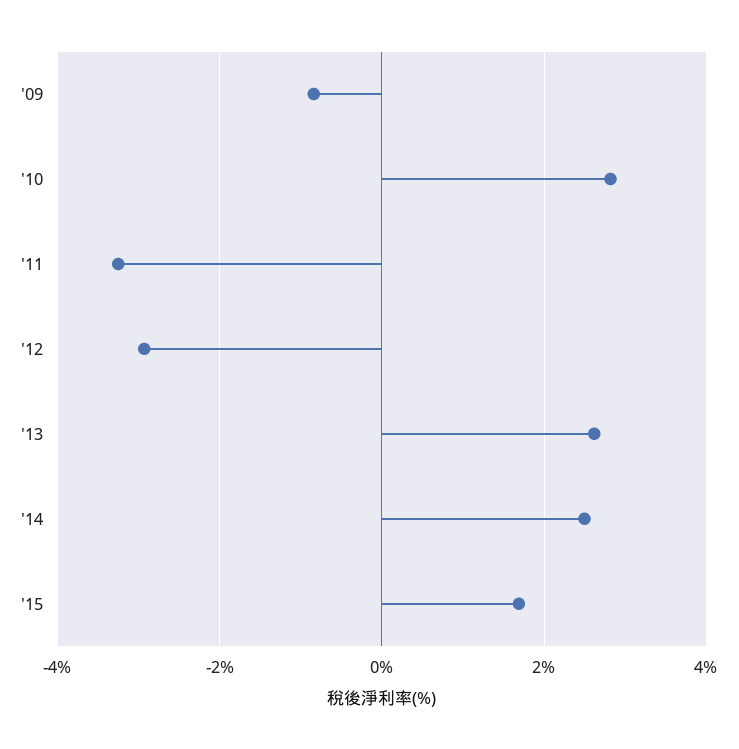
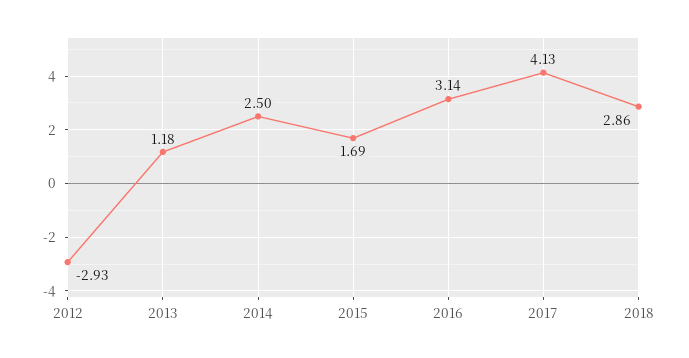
'09: -0.8 -> none
'10: 2.8 -> none
'11: -3.2 -> none
'13: 2.6 -> 1.18
2016: none -> 3.14
2017: none -> 4.13
2018: none -> 2.86

